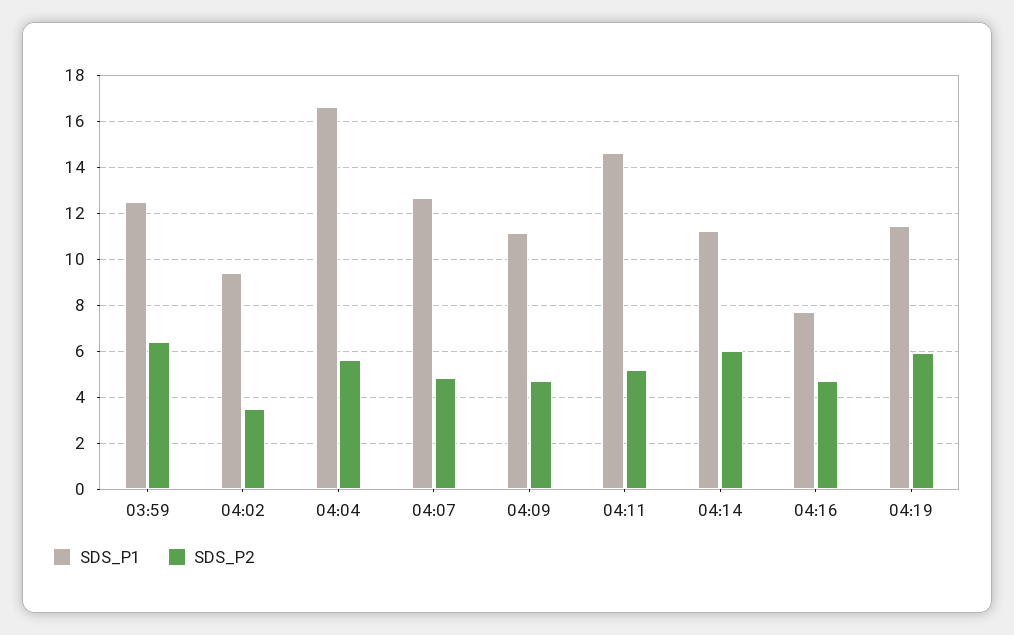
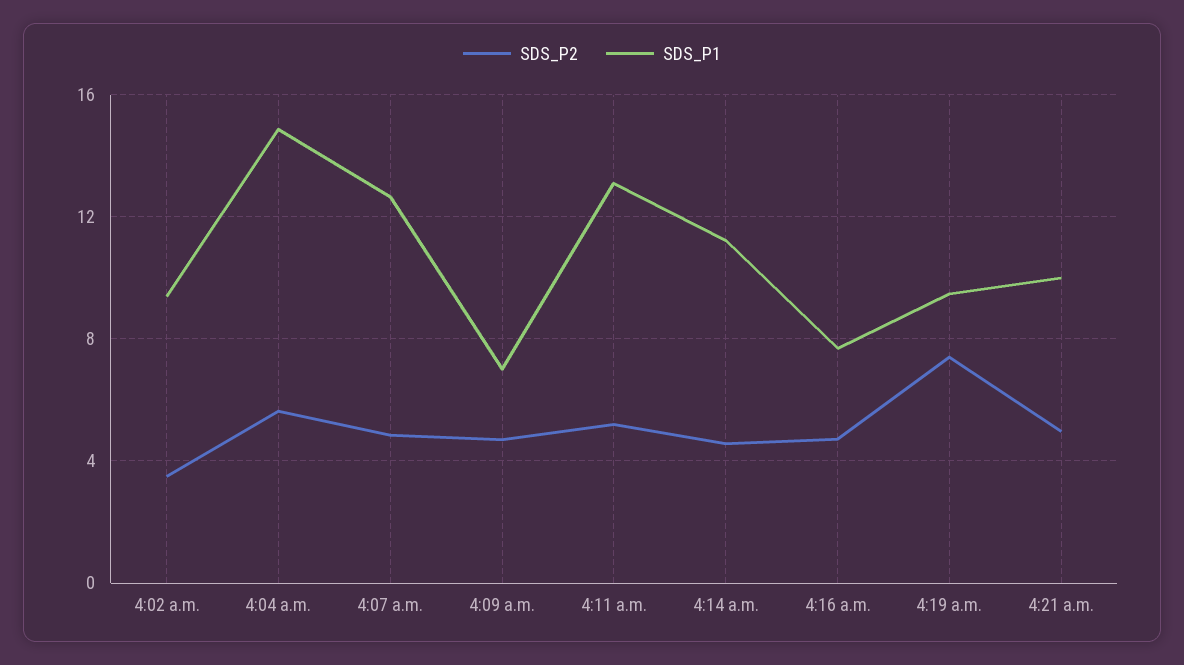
SDS_P1, 03:59: 12.5 -> none
SDS_P2, 03:59: 6.5 -> none
SDS_P1, 04:04: 16.5 -> 15
SDS_P1, 04:09: 11 -> 7
SDS_P1, 04:11: 14.5 -> 13
SDS_P2, 04:14: 6 -> 4.5
SDS_P1, 04:19: 11.5 -> 9.5
SDS_P2, 04:19: 6 -> 7.5
SDS_P2, 4:21 a.m.: none -> 5
SDS_P1, 4:21 a.m.: none -> 10

